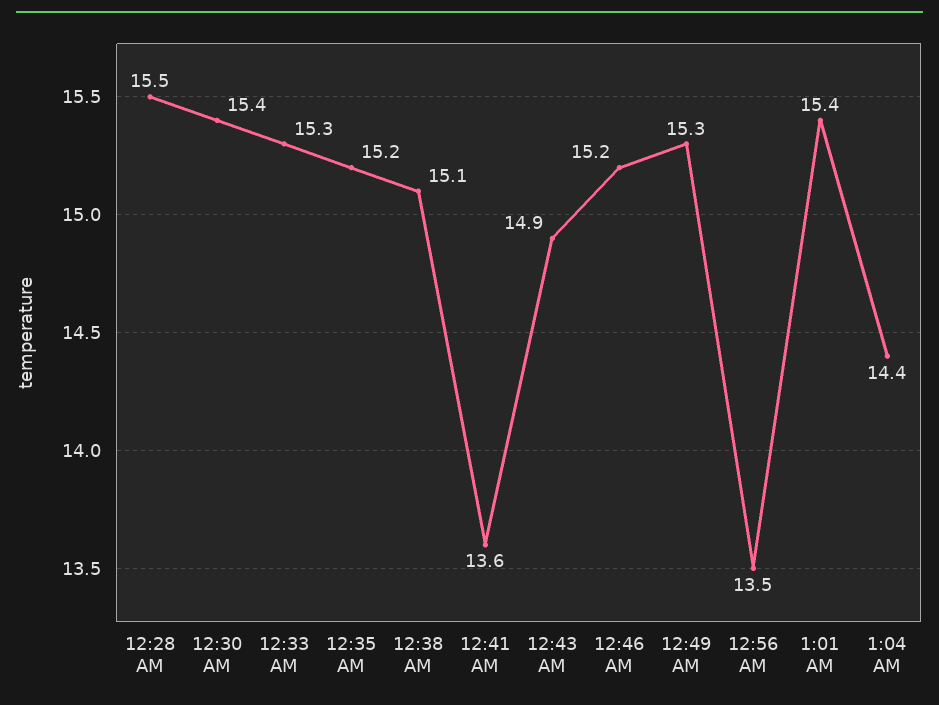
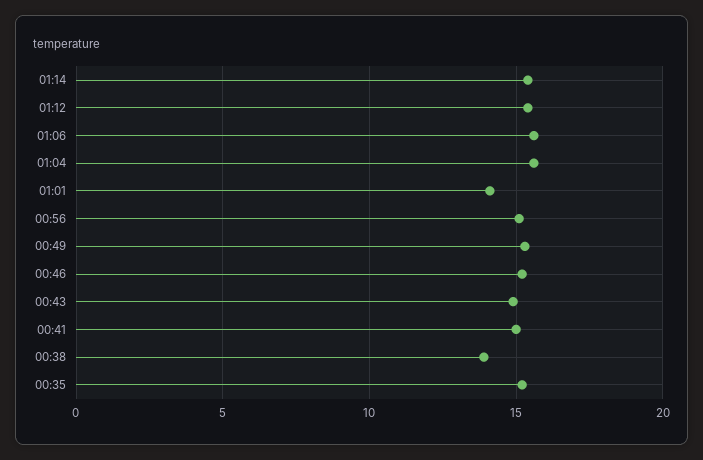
12:28 AM: 15.5 -> none
12:30 AM: 15.4 -> none
12:33 AM: 15.3 -> none
12:38 AM: 15.1 -> 14
12:41 AM: 13.6 -> 15
12:56 AM: 13.5 -> 15
1:01 AM: 15.4 -> 14
1:04 AM: 14.4 -> 15.5
01:14: none -> 15.5
01:12: none -> 15.5
01:06: none -> 15.5

